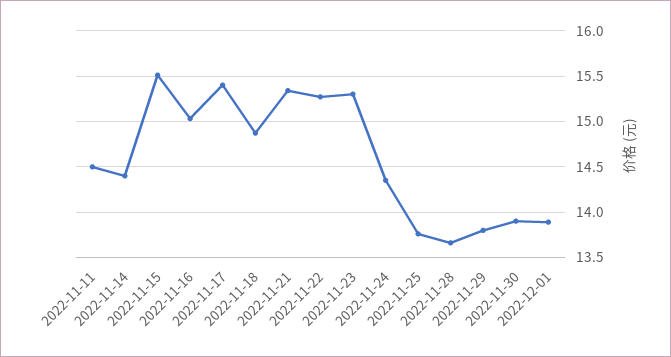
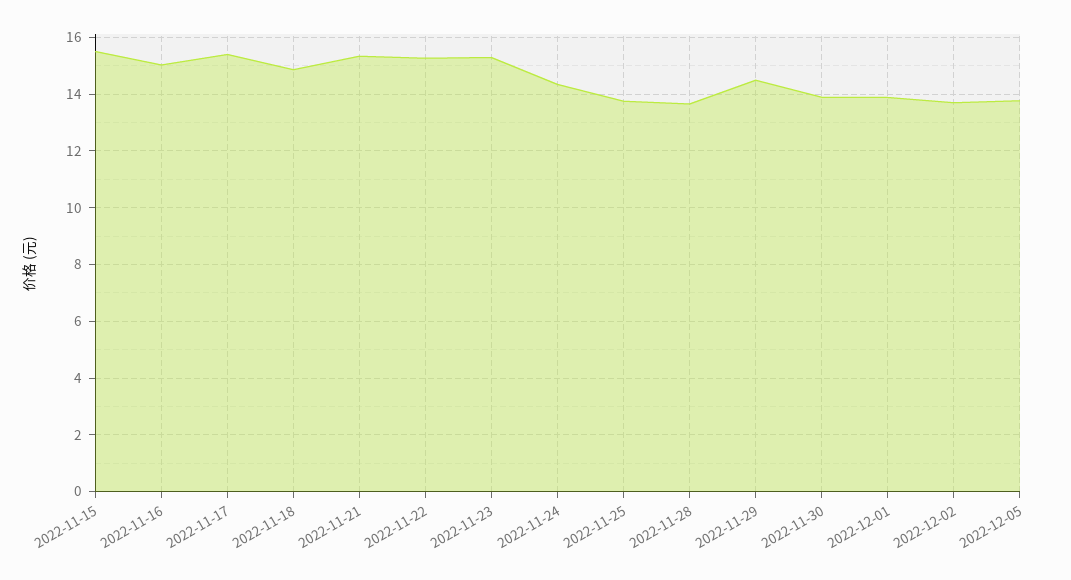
2022-11-11: 14.5 -> none
2022-11-14: 14.4 -> none
2022-11-29: 13.8 -> 14.5
2022-12-02: none -> 13.75
2022-12-05: none -> 13.75

